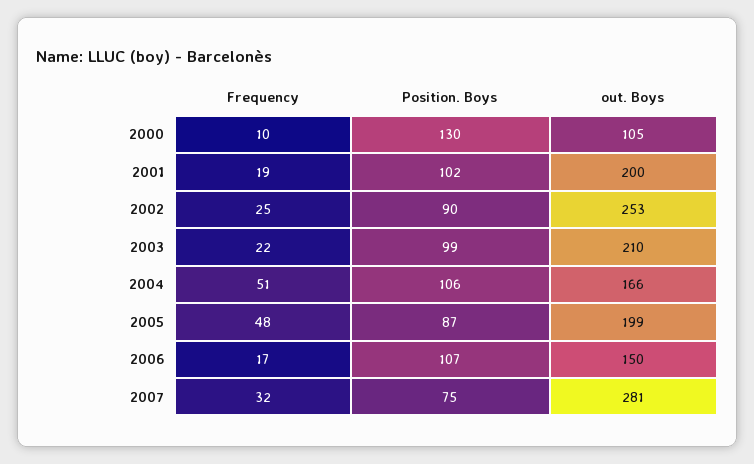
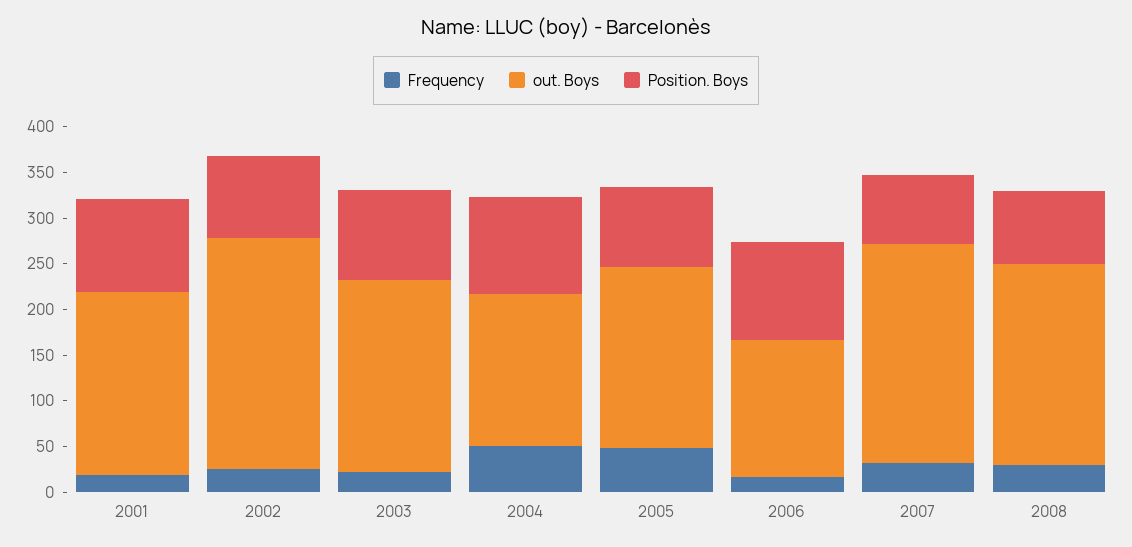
Frequency, 2000: 10 -> none
Position. Boys, 2000: 130 -> none
out. Boys, 2000: 105 -> none
out. Boys, 2007: 281 -> 240
Frequency, 2008: none -> 30
out. Boys, 2008: none -> 220
Position. Boys, 2008: none -> 80

